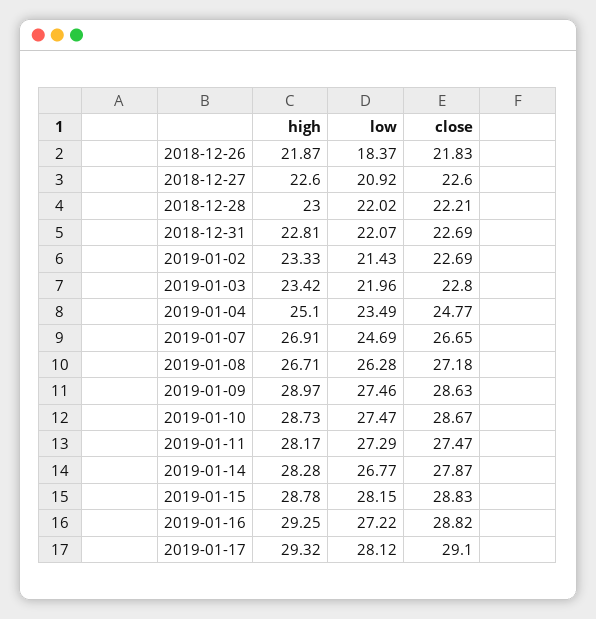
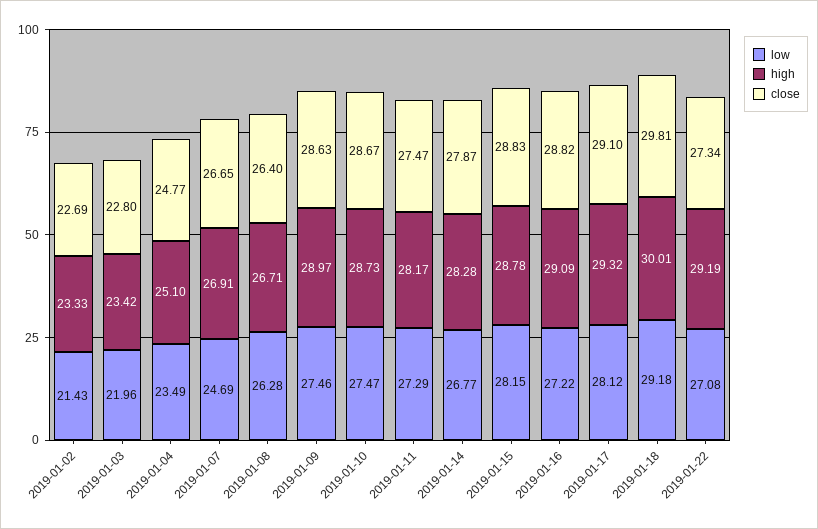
high, 2018-12-26: 21.87 -> none
low, 2018-12-26: 18.37 -> none
close, 2018-12-26: 21.83 -> none
high, 2018-12-27: 22.6 -> none
low, 2018-12-27: 20.92 -> none
close, 2018-12-27: 22.6 -> none
high, 2018-12-28: 23 -> none
low, 2018-12-28: 22.02 -> none
close, 2018-12-28: 22.21 -> none
high, 2018-12-31: 22.81 -> none
low, 2018-12-31: 22.07 -> none
close, 2018-12-31: 22.69 -> none
close, 2019-01-08: 27.18 -> 26.4
high, 2019-01-16: 29.25 -> 29.09
low, 2019-01-18: none -> 29.18
high, 2019-01-18: none -> 30.01
close, 2019-01-18: none -> 29.81
low, 2019-01-22: none -> 27.08
high, 2019-01-22: none -> 29.19
close, 2019-01-22: none -> 27.34

